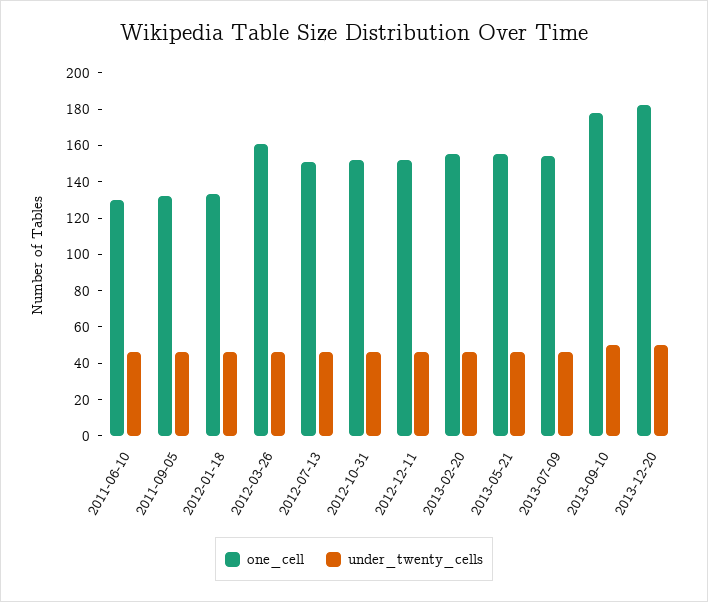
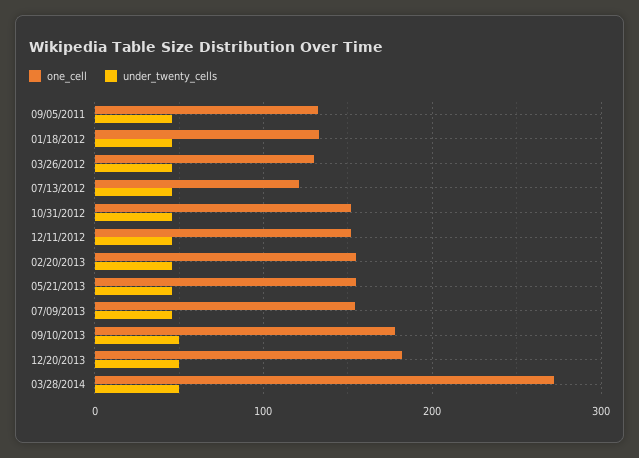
one_cell, 2011-06-10: 130 -> none
under_twenty_cells, 2011-06-10: 45 -> none
one_cell, 2012-03-26: 160 -> 130
one_cell, 2012-07-13: 150 -> 120
one_cell, 03/28/2014: none -> 270
under_twenty_cells, 03/28/2014: none -> 50

